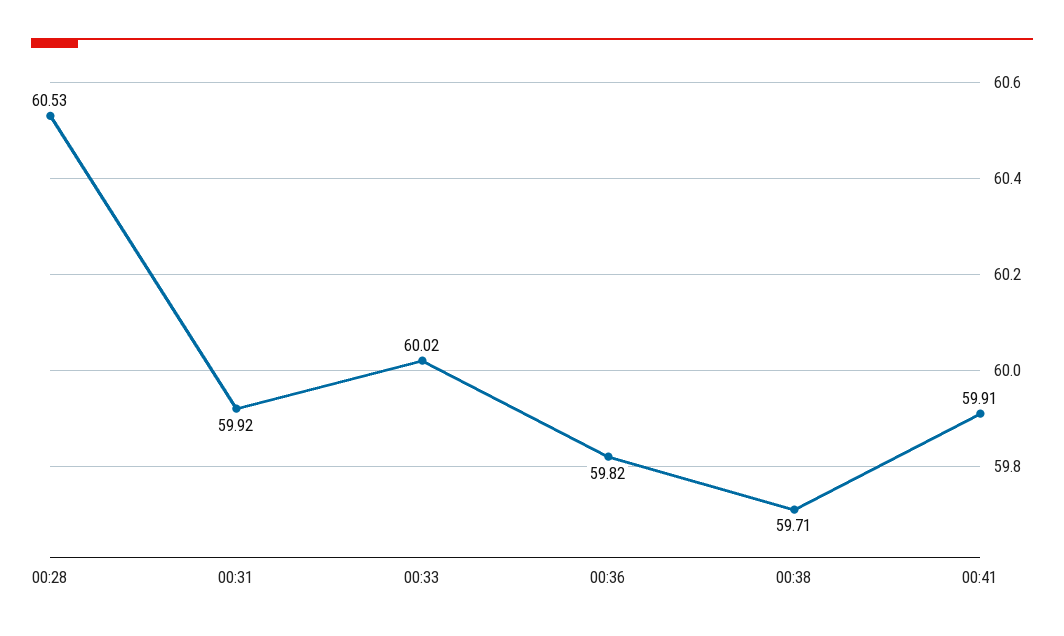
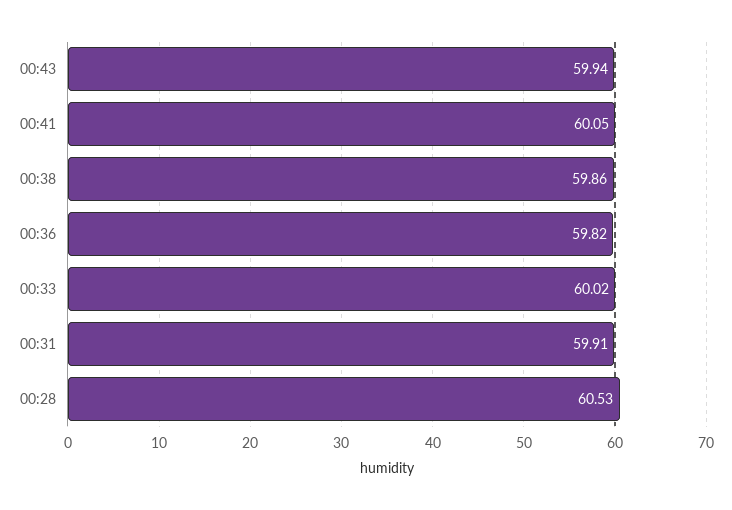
00:31: 59.92 -> 59.91
00:38: 59.71 -> 59.86
00:41: 59.91 -> 60.05
00:43: none -> 59.94

